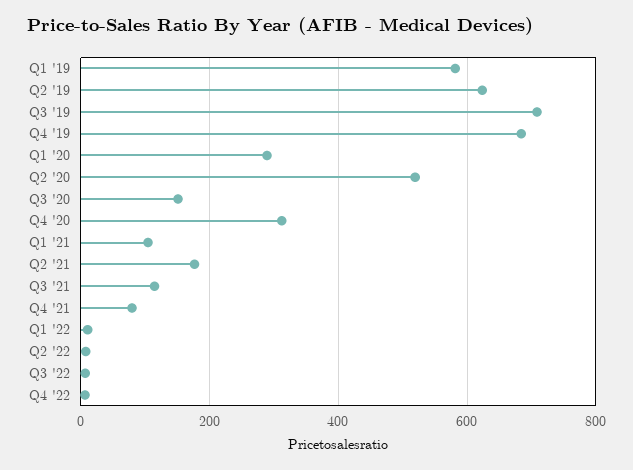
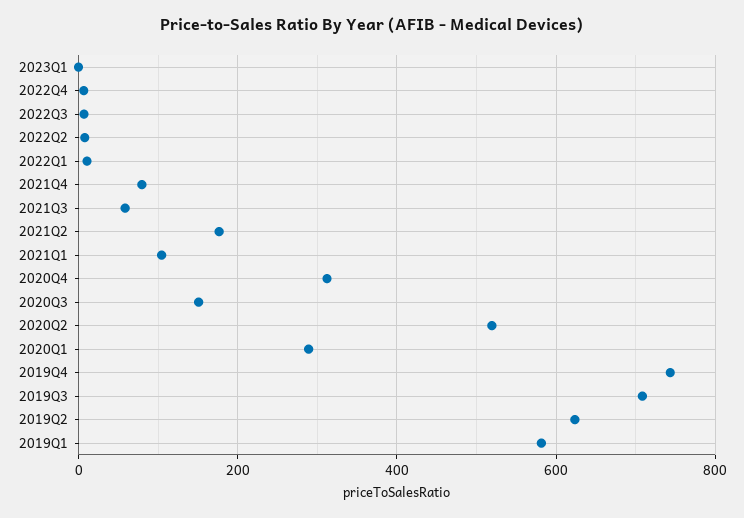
Q4 '19: 680 -> 740
Q3 '21: 120 -> 60
2023Q1: none -> 0

